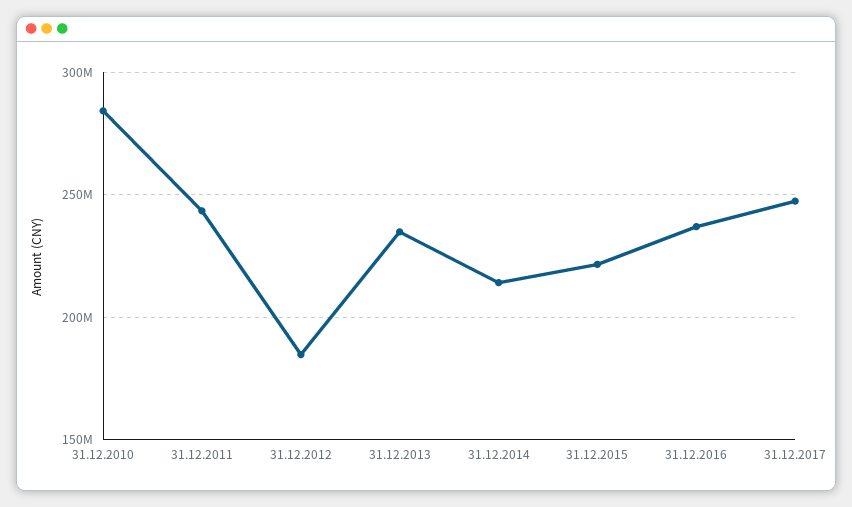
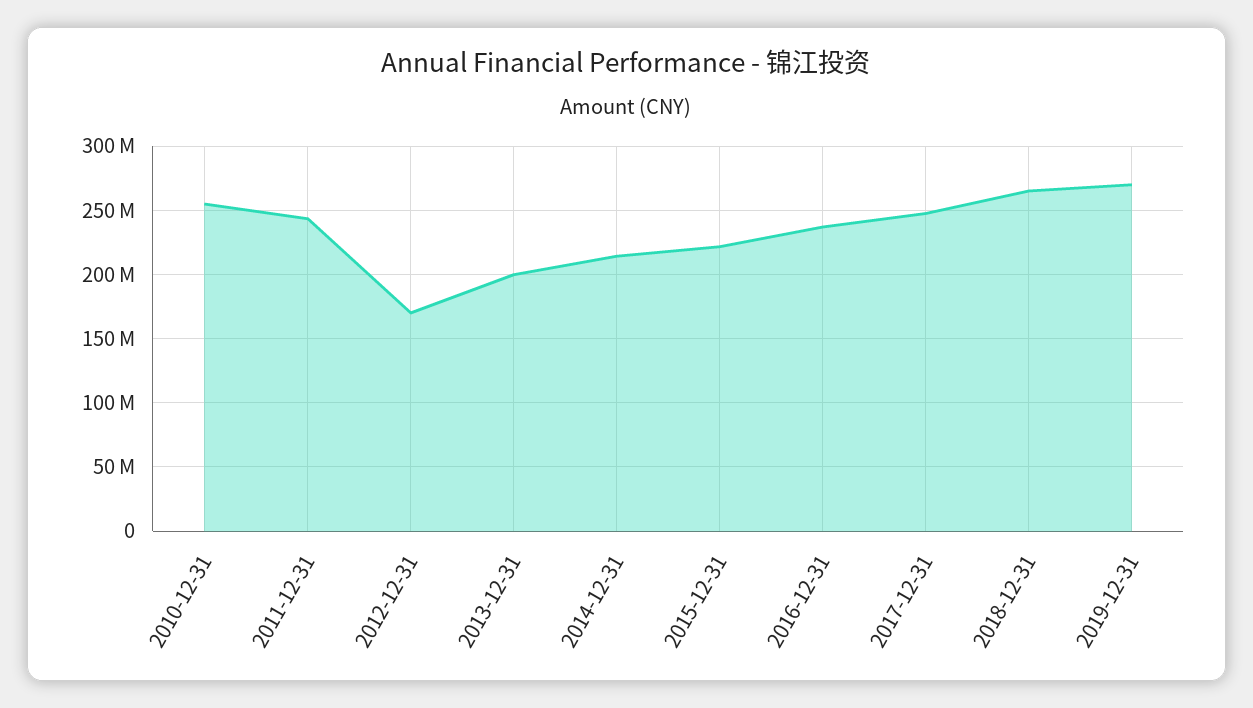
31.12.2010: 285000000 -> 255000000
31.12.2012: 185000000 -> 170000000
31.12.2013: 235000000 -> 200000000
2018-12-31: none -> 265000000
2019-12-31: none -> 270000000

